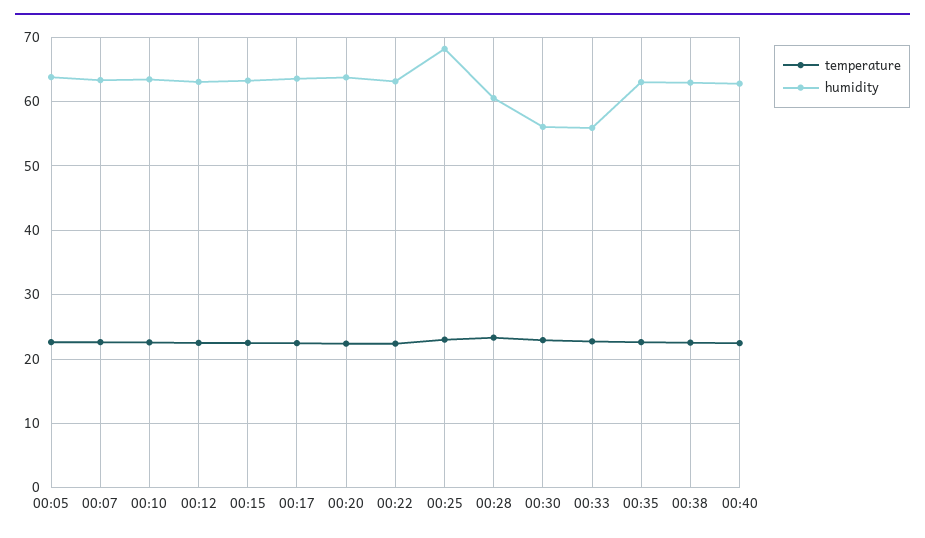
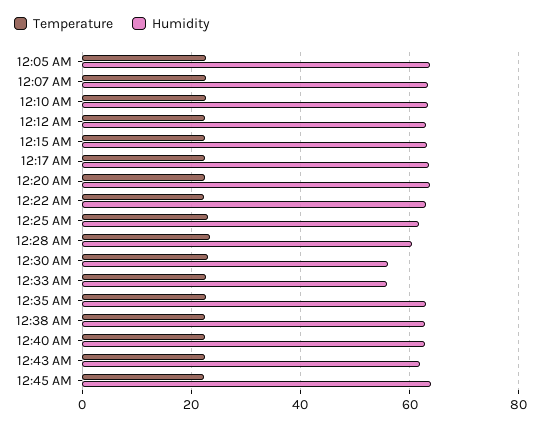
humidity, 00:25: 68 -> 62
temperature, 12:43 AM: none -> 22
humidity, 12:43 AM: none -> 62
temperature, 12:45 AM: none -> 22
humidity, 12:45 AM: none -> 64

